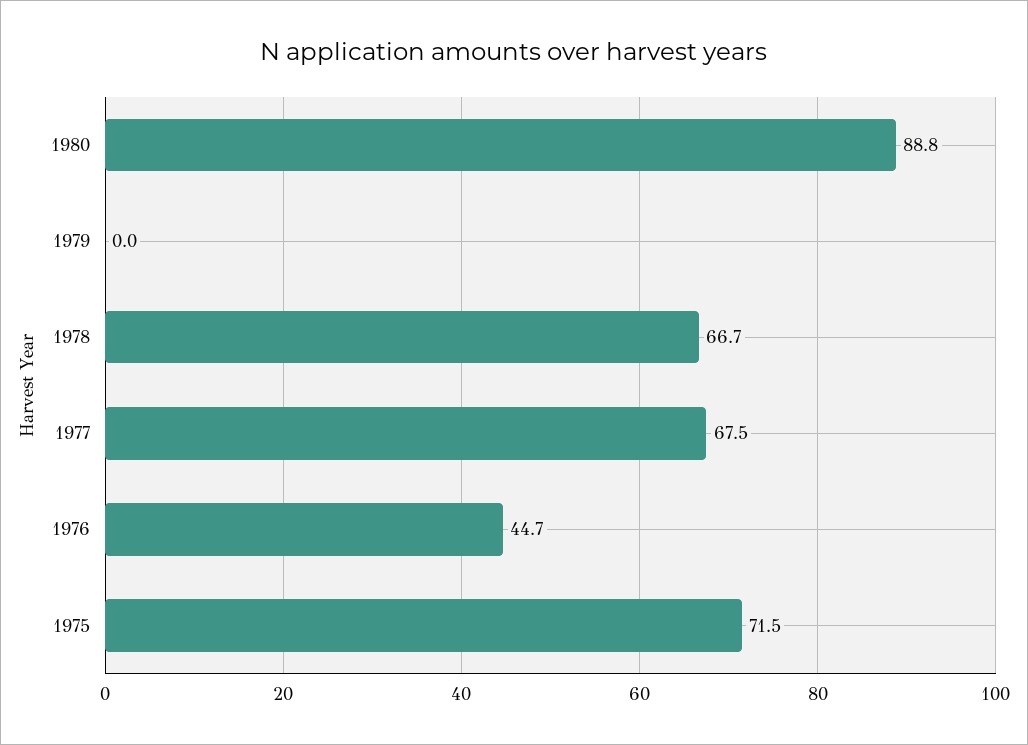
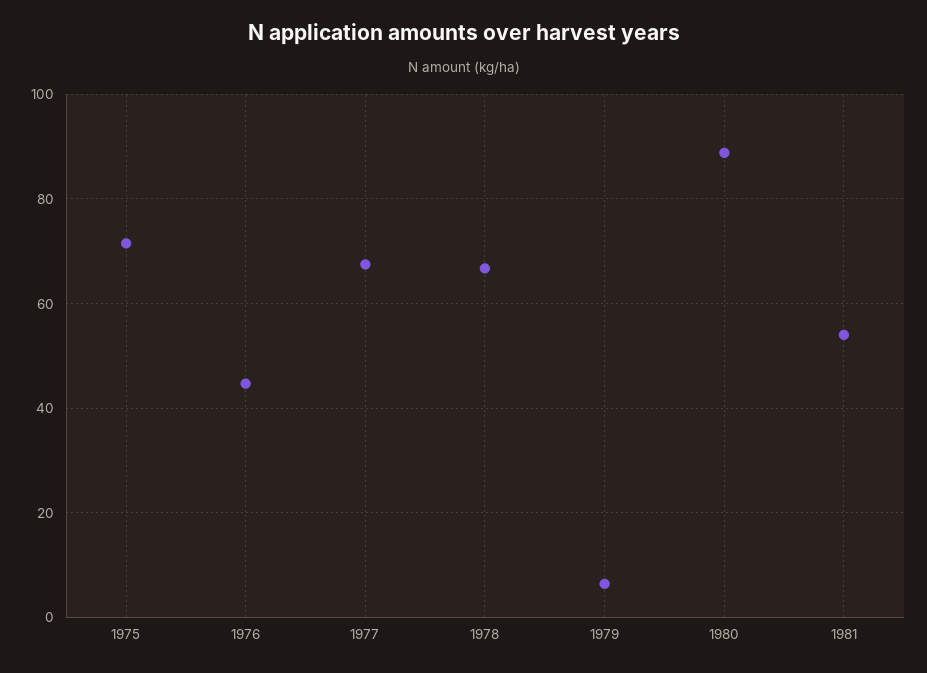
1979: 0 -> 6
1981: none -> 54

